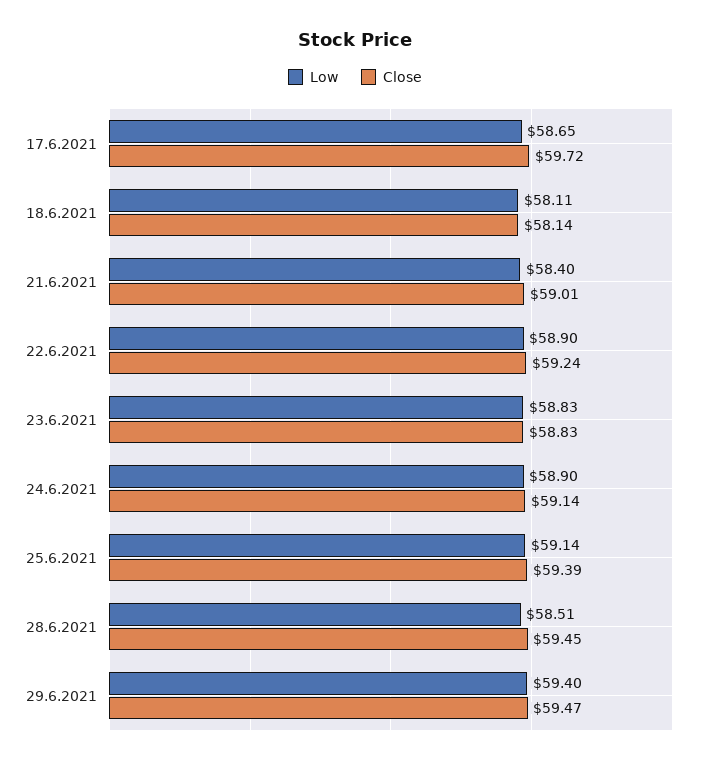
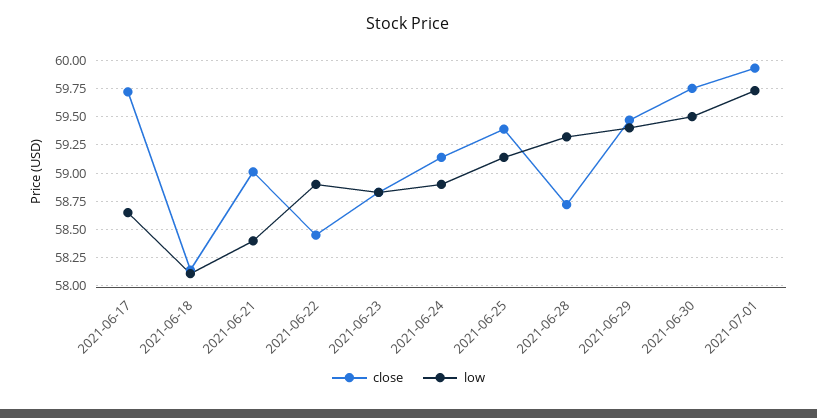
Close, 22.6.2021: 59.24 -> 58.5
Low, 28.6.2021: 58.51 -> 59.25
Close, 28.6.2021: 59.45 -> 58.75
Close, 2021-06-30: none -> 59.75
Low, 2021-06-30: none -> 59.5
Close, 2021-07-01: none -> 60
Low, 2021-07-01: none -> 59.75

